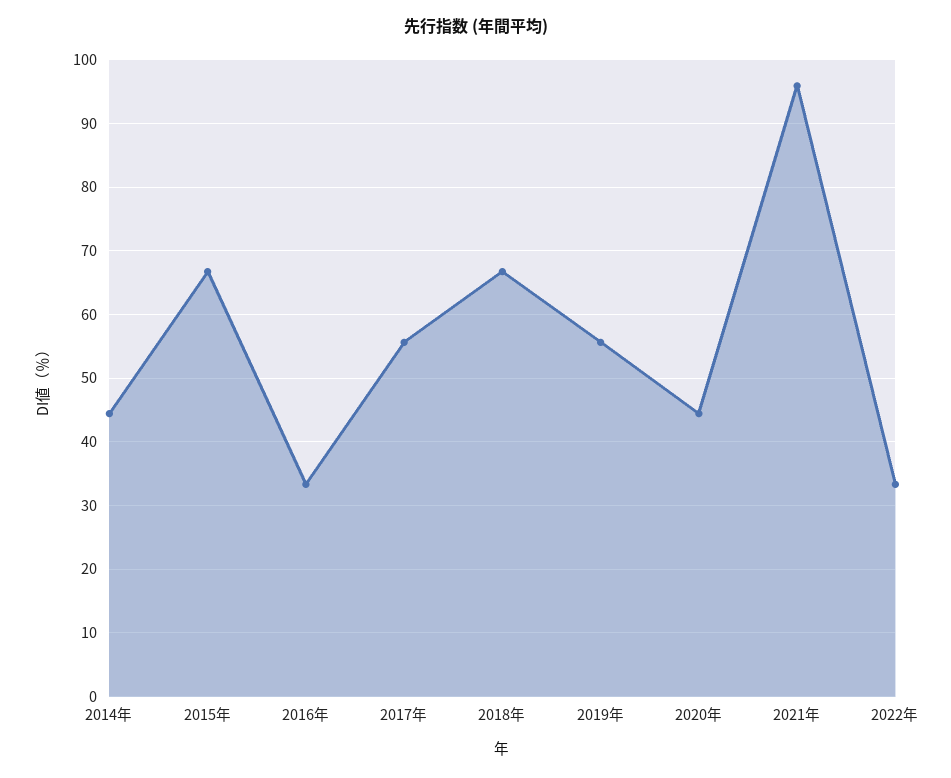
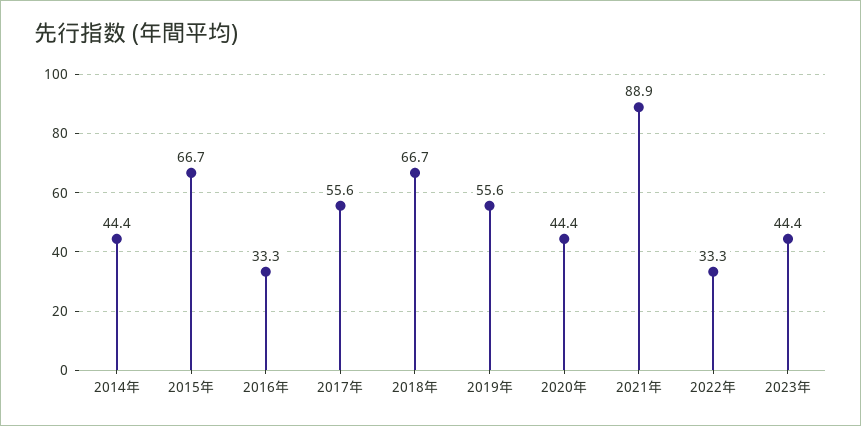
2021年: 96 -> 88.9
2023年: none -> 44.4

